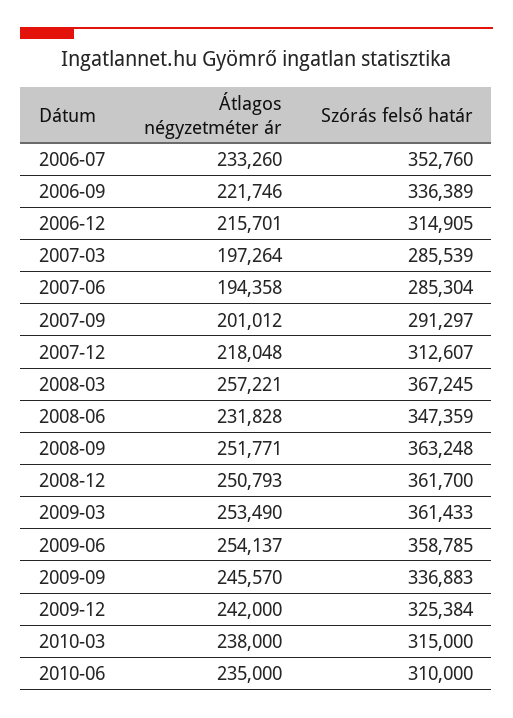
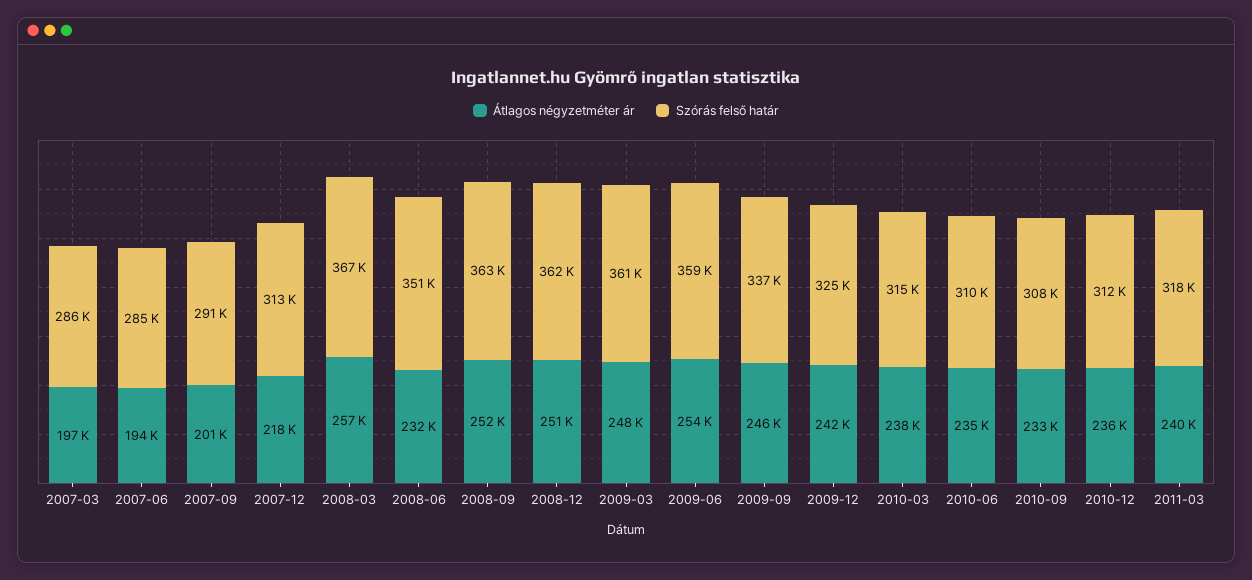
Átlagos négyzetméter ár, 2006-07: 233260 -> none
Szórás felső határ, 2006-07: 352760 -> none
Átlagos négyzetméter ár, 2006-09: 221746 -> none
Szórás felső határ, 2006-09: 336389 -> none
Átlagos négyzetméter ár, 2006-12: 215701 -> none
Szórás felső határ, 2006-12: 314905 -> none
Szórás felső határ, 2008-06: 347359 -> 351000
Átlagos négyzetméter ár, 2009-03: 253490 -> 248000
Átlagos négyzetméter ár, 2010-09: none -> 233000
Szórás felső határ, 2010-09: none -> 308000
Átlagos négyzetméter ár, 2010-12: none -> 236000
Szórás felső határ, 2010-12: none -> 312000
Átlagos négyzetméter ár, 2011-03: none -> 240000
Szórás felső határ, 2011-03: none -> 318000

